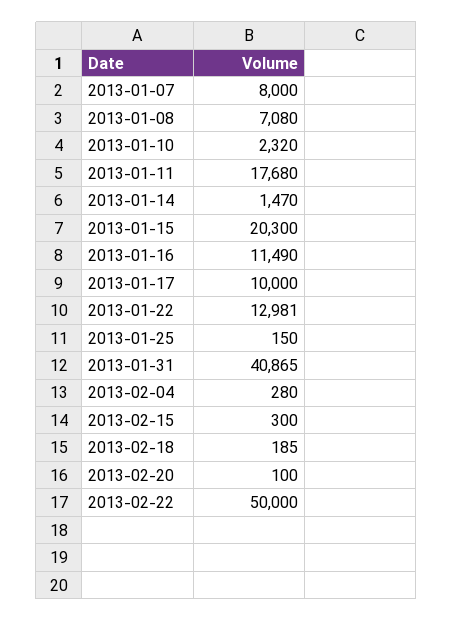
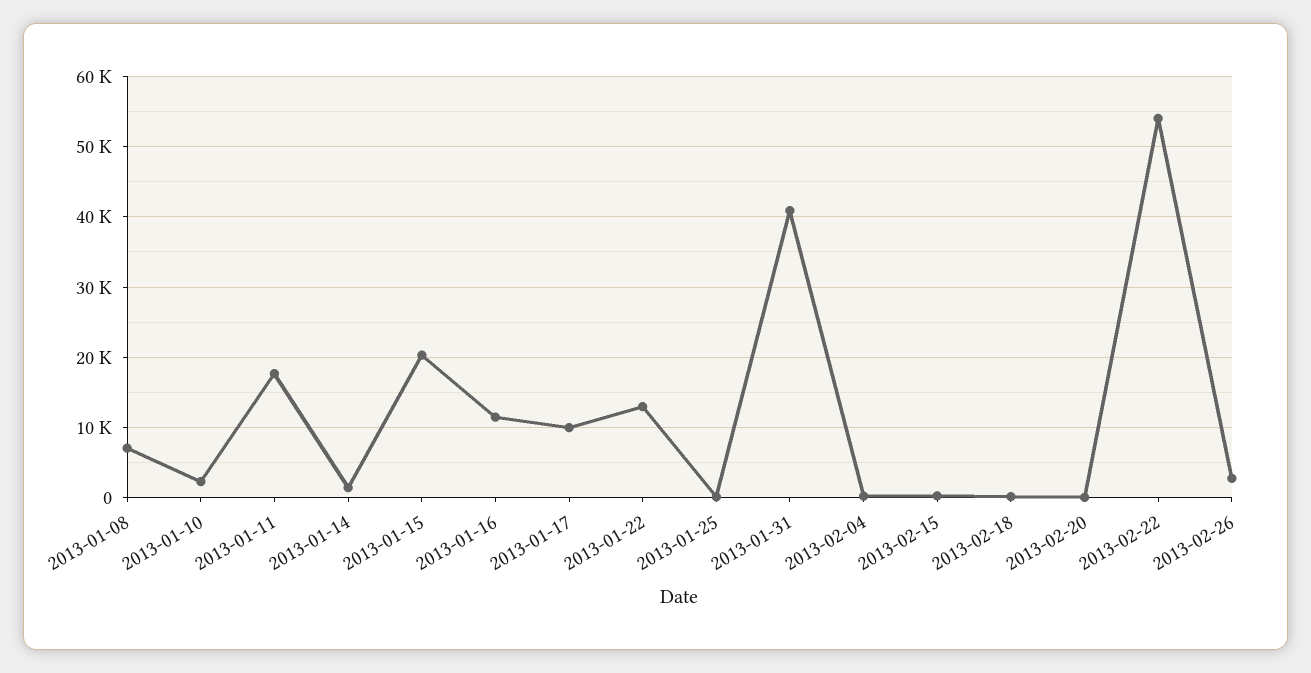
2013-01-07: 8000 -> none
2013-02-22: 50000 -> 54000
2013-02-26: none -> 3000

